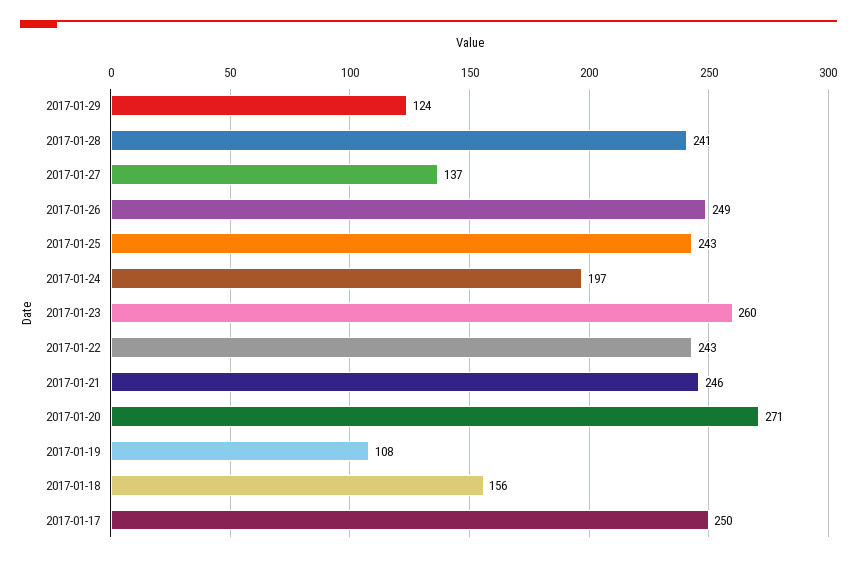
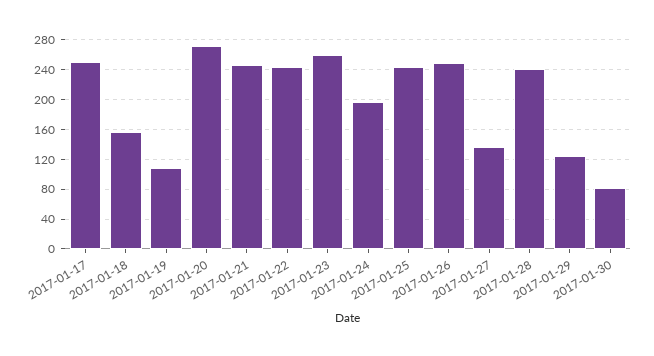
2017-01-30: none -> 80

